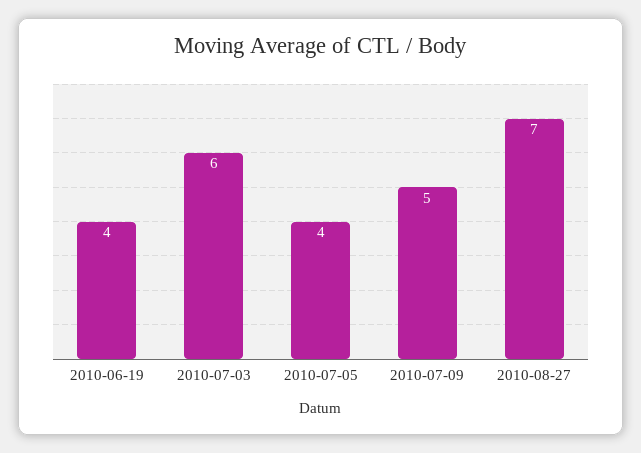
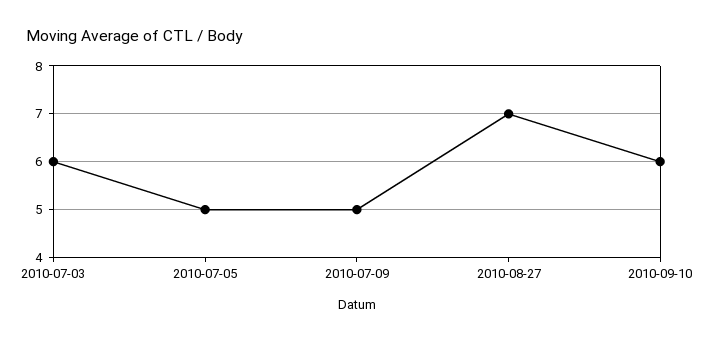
2010-06-19: 4 -> none
2010-07-05: 4 -> 5
2010-09-10: none -> 6

